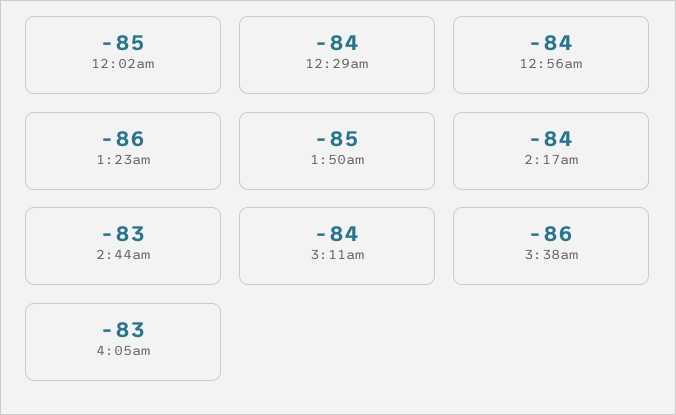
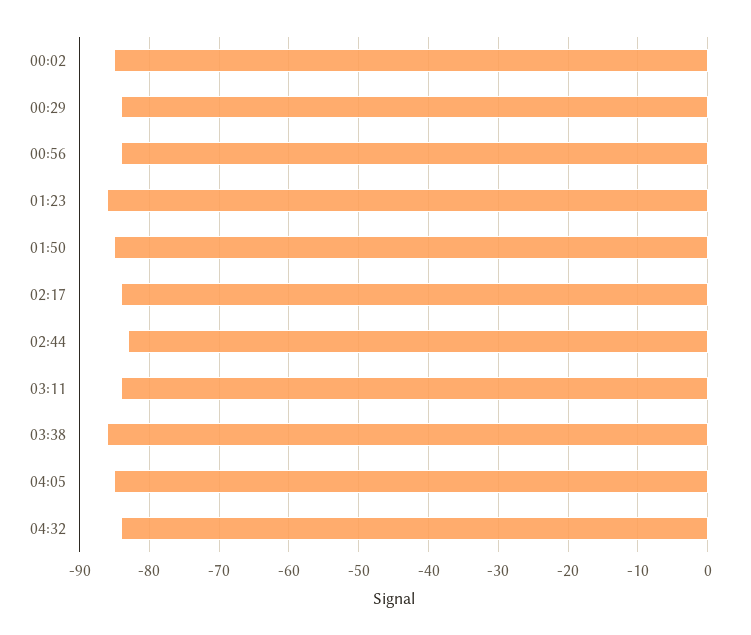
4:05am: -83 -> -85
04:32: none -> -84

